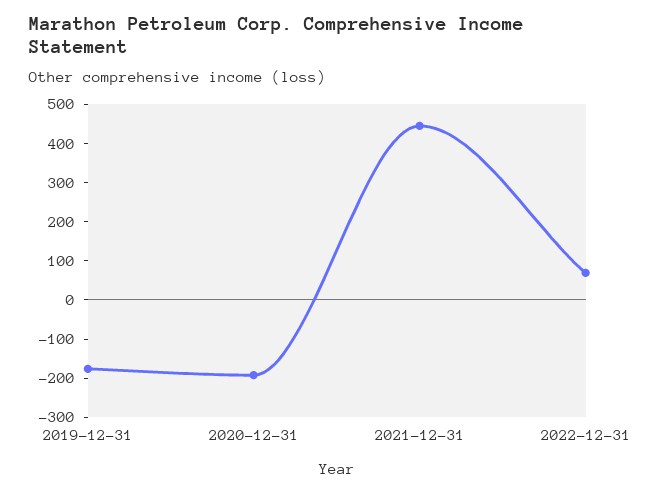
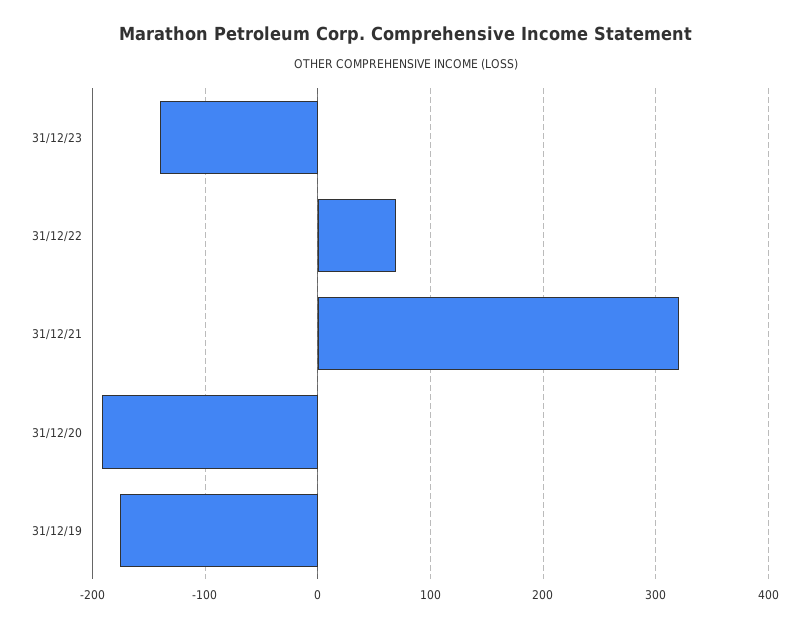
2021-12-31: 450 -> 320
31/12/23: none -> -140

